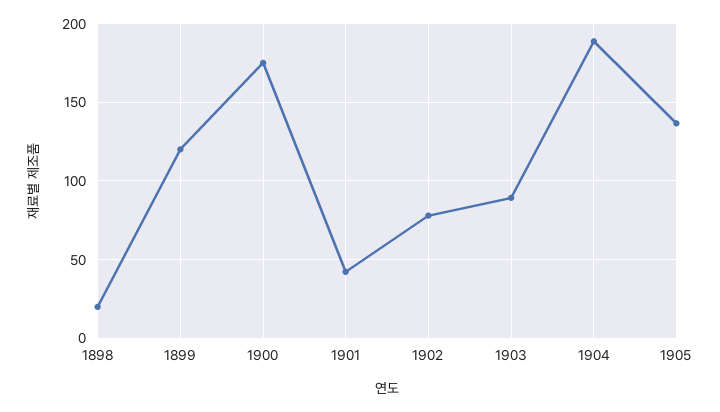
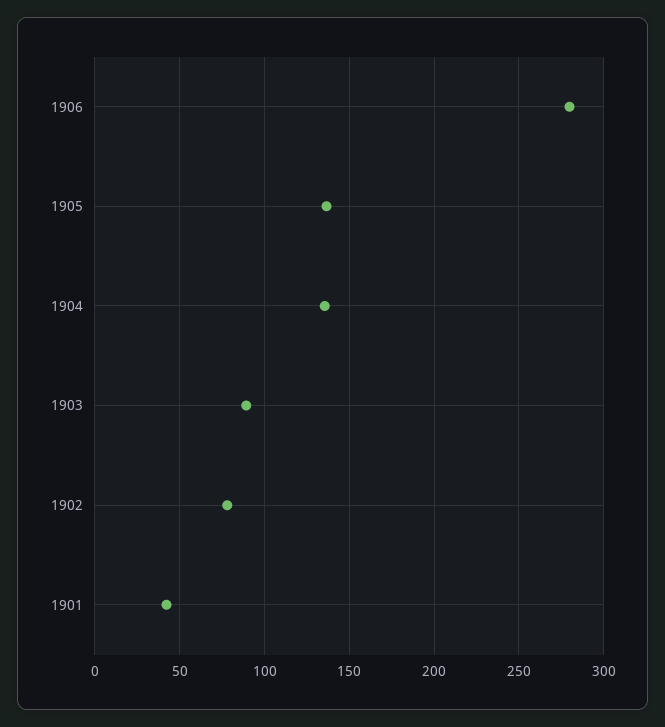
1898: 20 -> none
1899: 120 -> none
1900: 175 -> none
1904: 190 -> 135
1906: none -> 280

